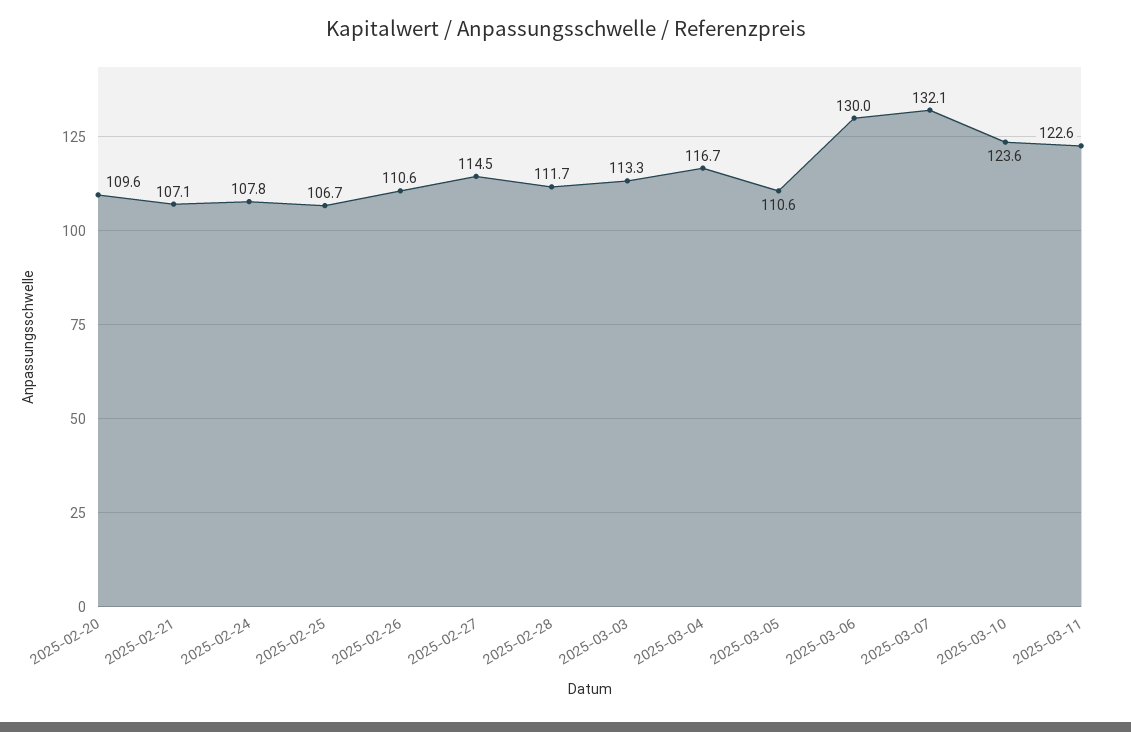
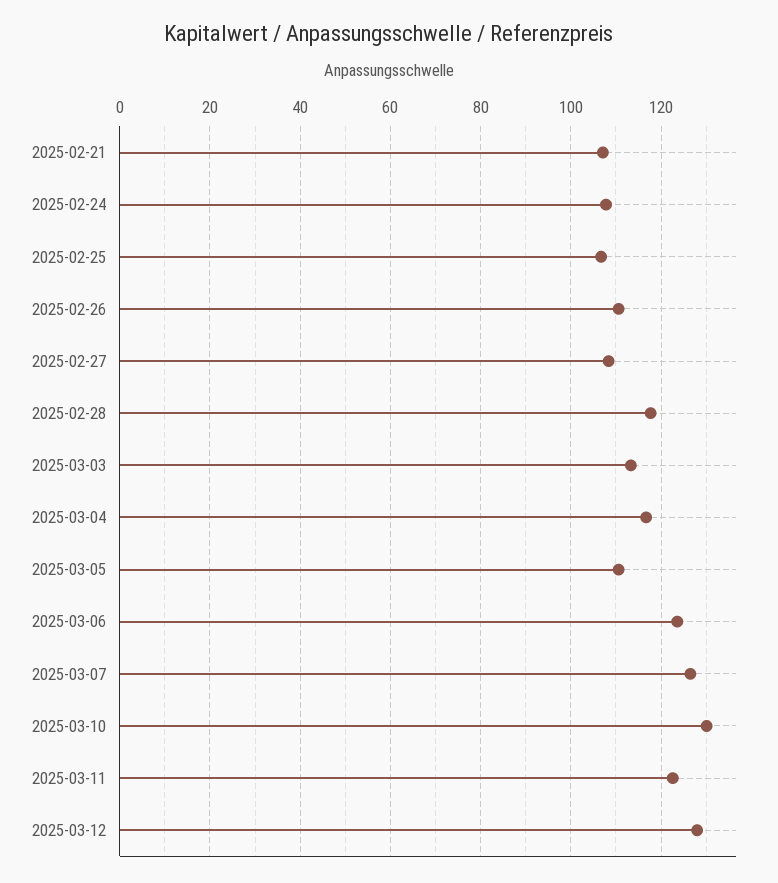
2025-02-20: 109.6 -> none
2025-02-27: 114.5 -> 108
2025-02-28: 111.7 -> 118
2025-03-06: 130 -> 124
2025-03-07: 132.1 -> 126
2025-03-10: 123.6 -> 130
2025-03-12: none -> 128

